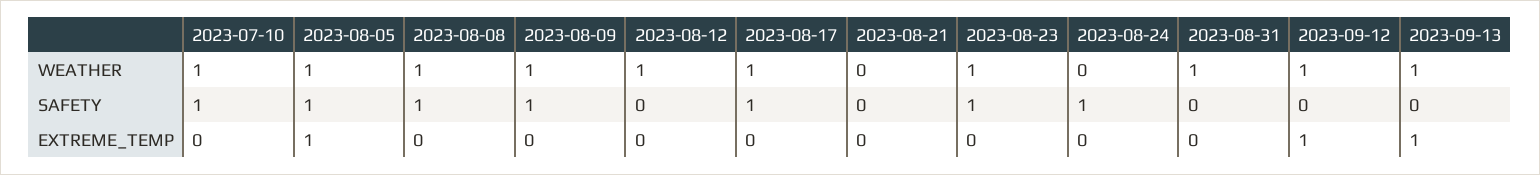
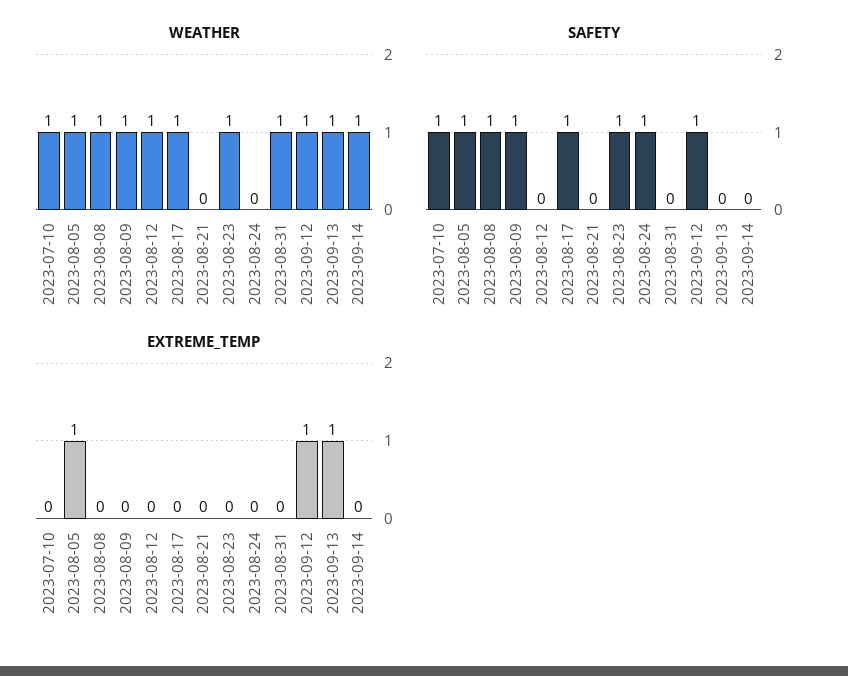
SAFETY, 2023-09-12: 0 -> 1
WEATHER, 2023-09-14: none -> 1
SAFETY, 2023-09-14: none -> 0
EXTREME_TEMP, 2023-09-14: none -> 0

